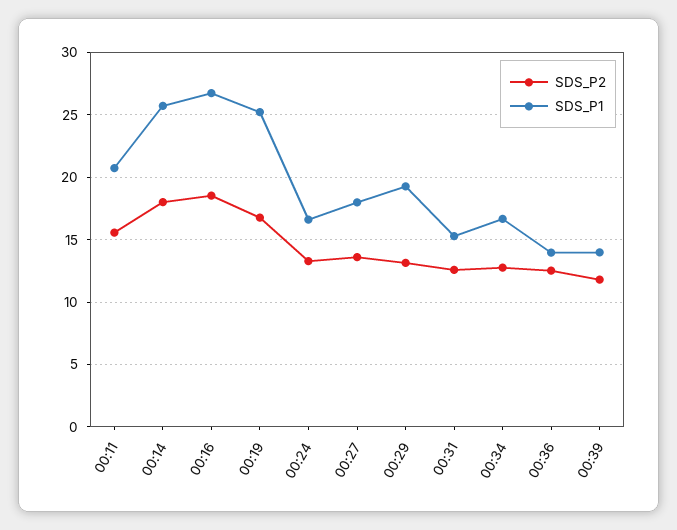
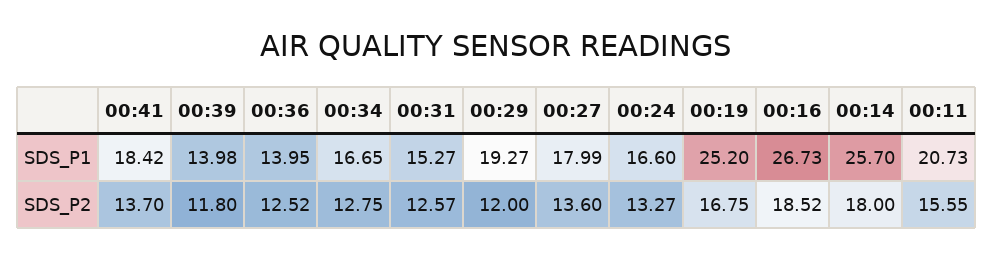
SDS_P2, 00:29: 13 -> 12
SDS_P1, 00:41: none -> 18.42
SDS_P2, 00:41: none -> 13.7

